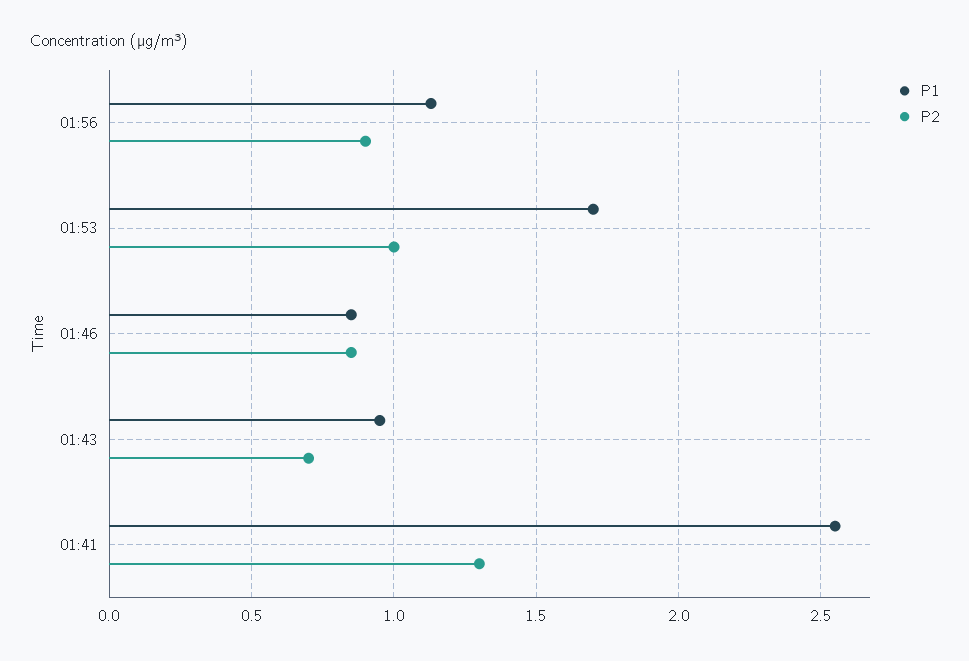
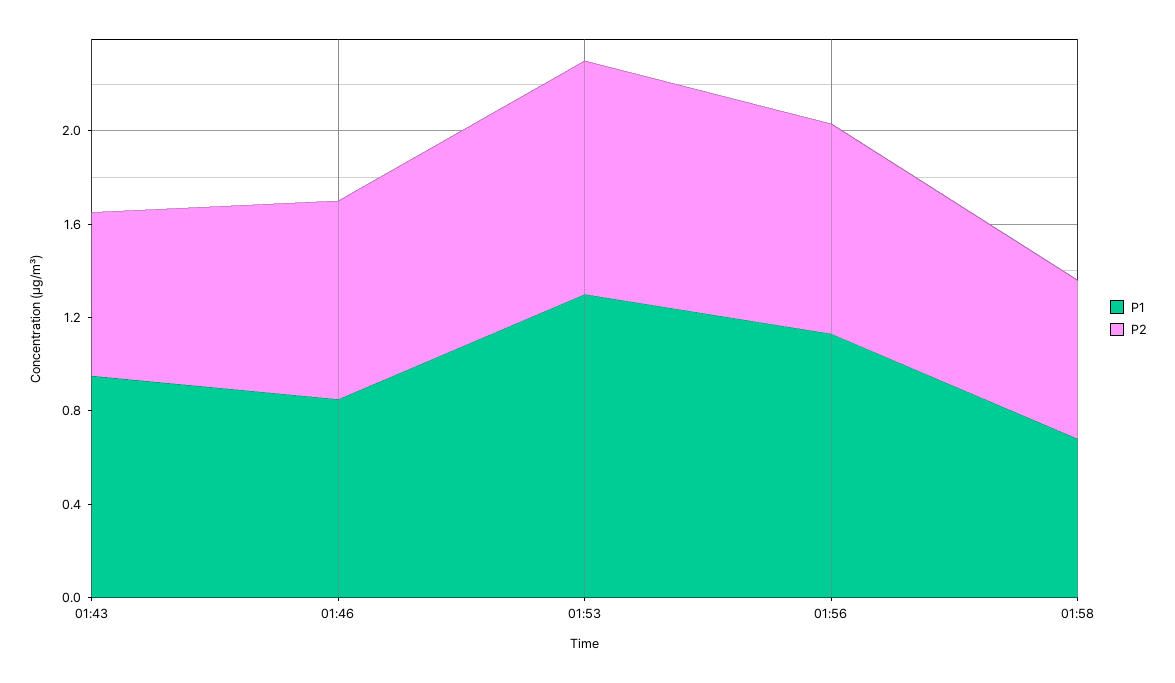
P1, 01:53: 1.7 -> 1.3
P1, 01:41: 2.55 -> none
P2, 01:41: 1.3 -> none
P1, 01:58: none -> 0.7
P2, 01:58: none -> 0.7

